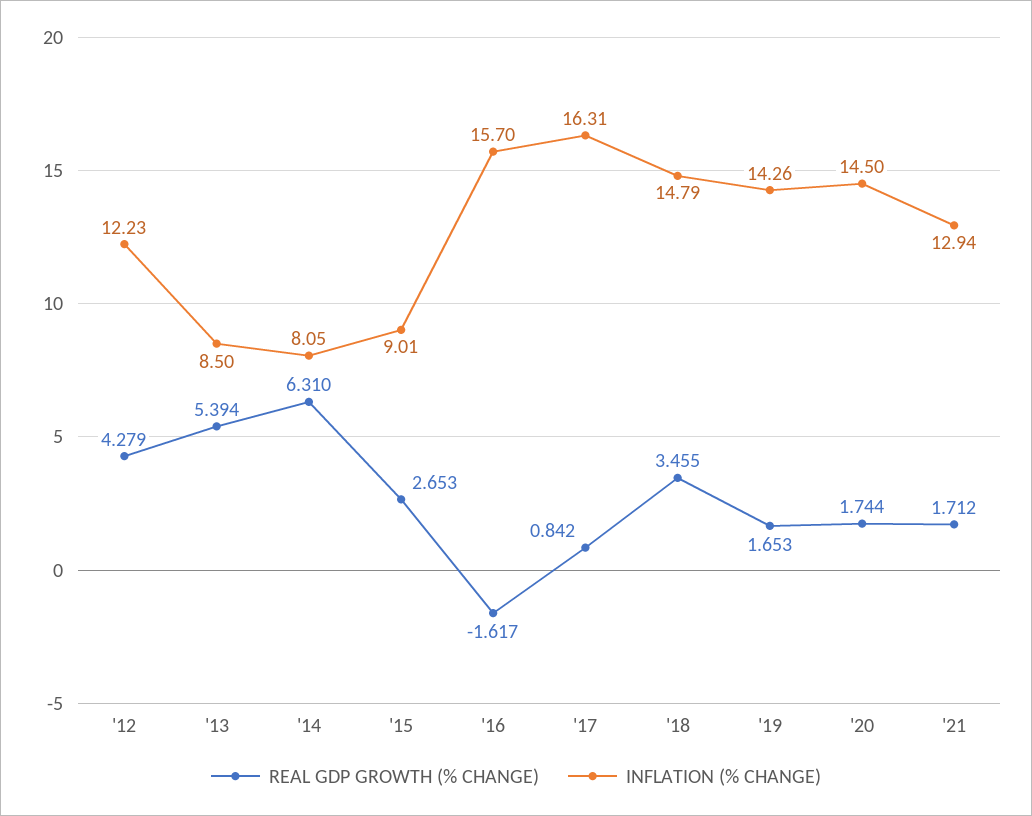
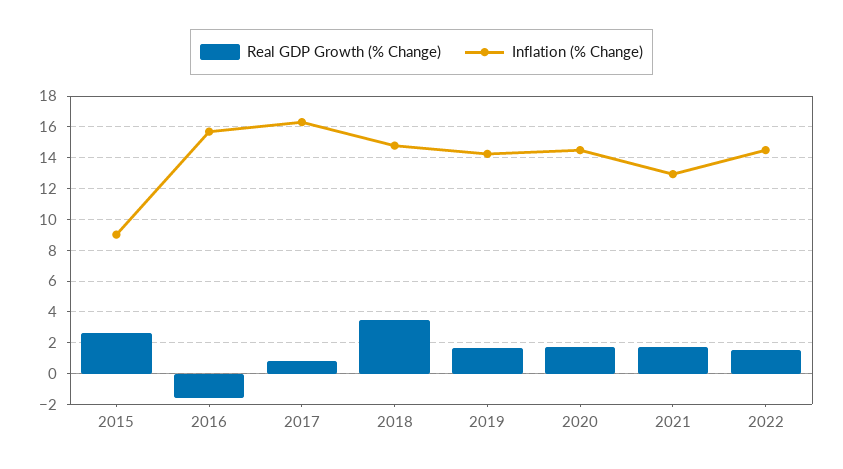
REAL GDP GROWTH (% CHANGE), '12: 4.279 -> none
INFLATION (% CHANGE), '12: 12.23 -> none
REAL GDP GROWTH (% CHANGE), '13: 5.394 -> none
INFLATION (% CHANGE), '13: 8.5 -> none
REAL GDP GROWTH (% CHANGE), '14: 6.31 -> none
INFLATION (% CHANGE), '14: 8.05 -> none
REAL GDP GROWTH (% CHANGE), 2022: none -> 1.5
INFLATION (% CHANGE), 2022: none -> 14.5

